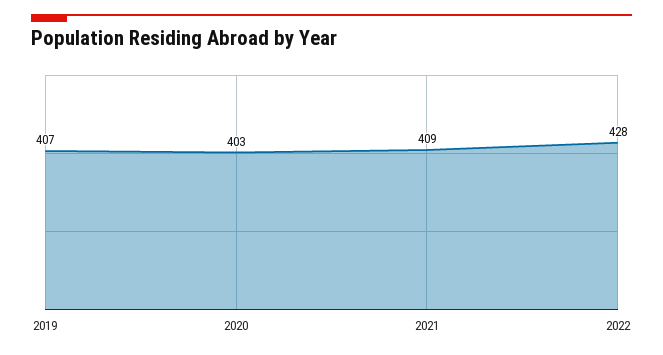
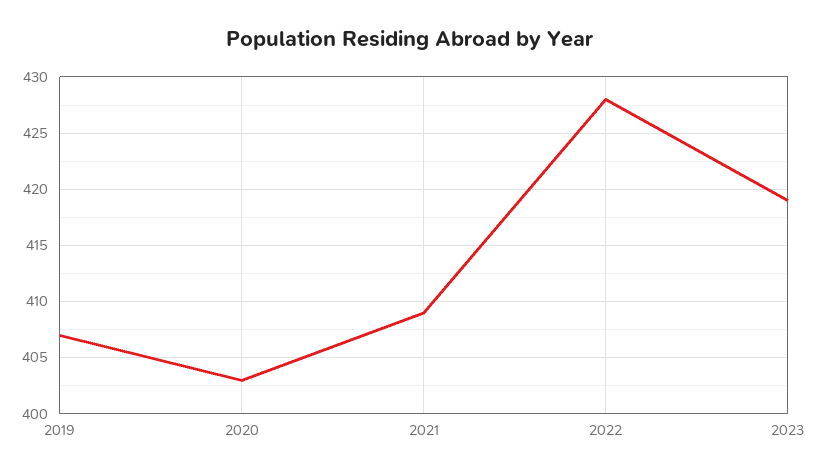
2023: none -> 419

